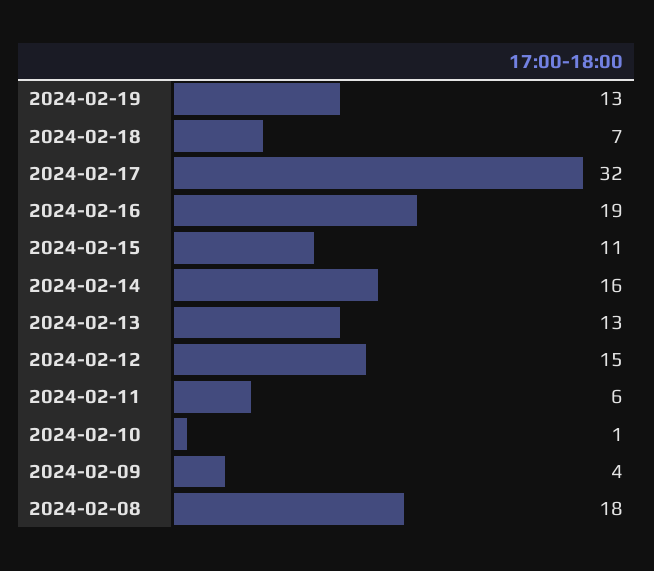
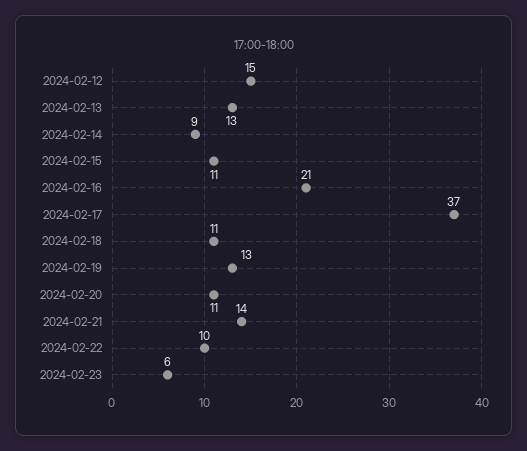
2024-02-18: 7 -> 11
2024-02-17: 32 -> 37
2024-02-16: 19 -> 21
2024-02-14: 16 -> 9
2024-02-11: 6 -> none
2024-02-10: 1 -> none
2024-02-09: 4 -> none
2024-02-08: 18 -> none
2024-02-20: none -> 11
2024-02-21: none -> 14
2024-02-22: none -> 10
2024-02-23: none -> 6

